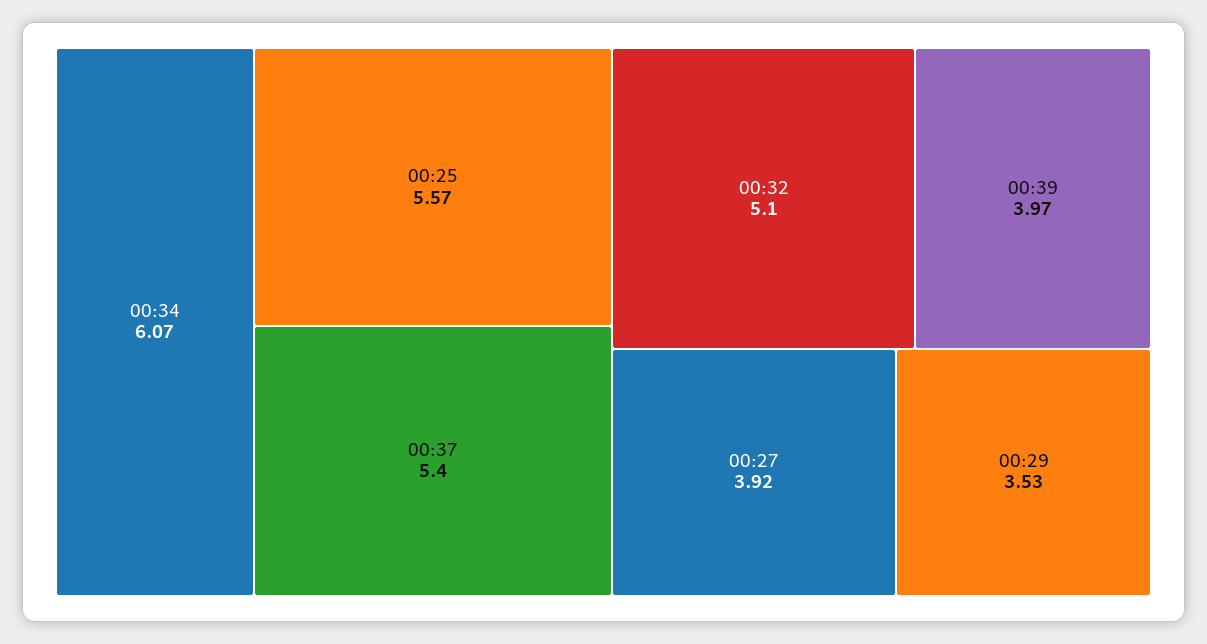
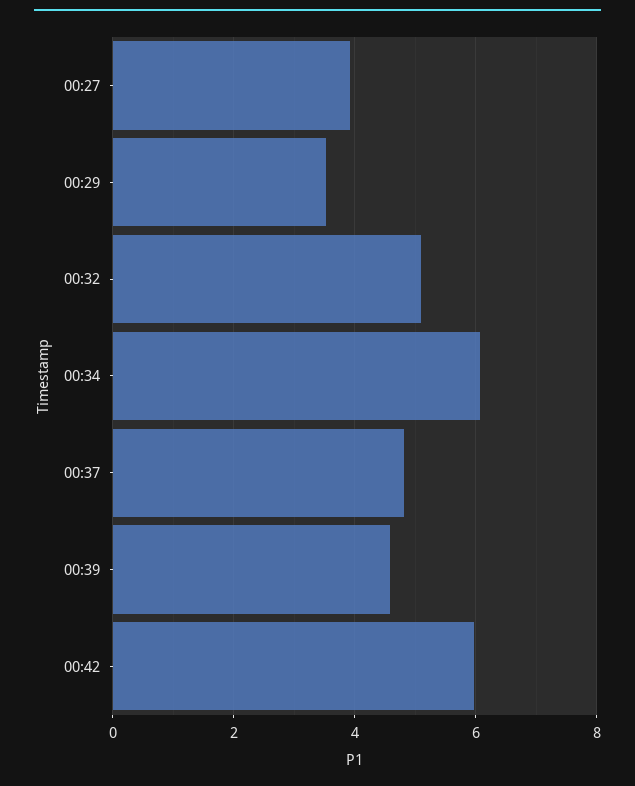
00:25: 5.57 -> none
00:37: 5.4 -> 4.8
00:39: 3.97 -> 4.6
00:42: none -> 6

